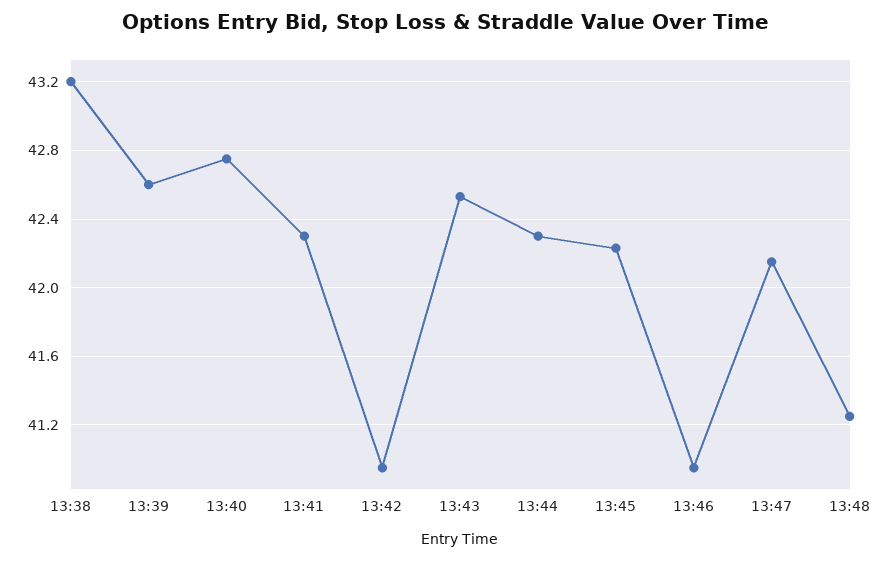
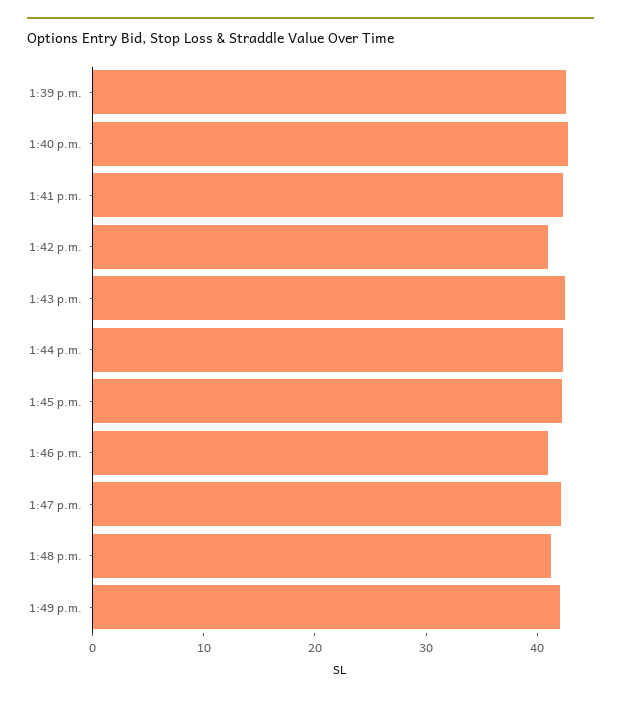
13:38: 43.2 -> none
1:49 p.m.: none -> 42

